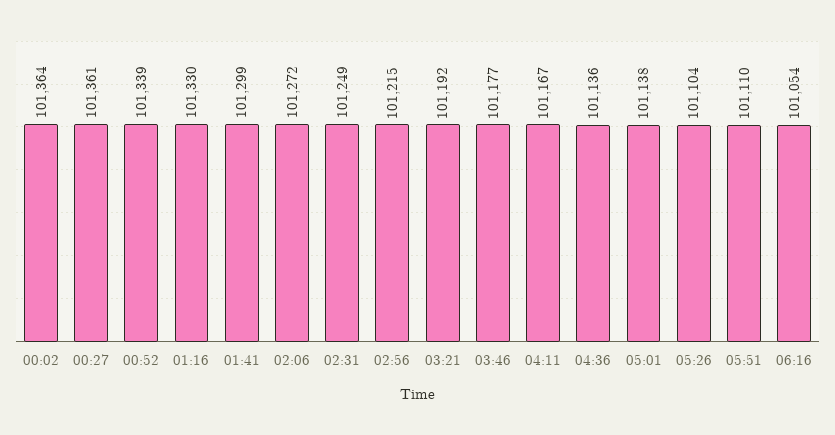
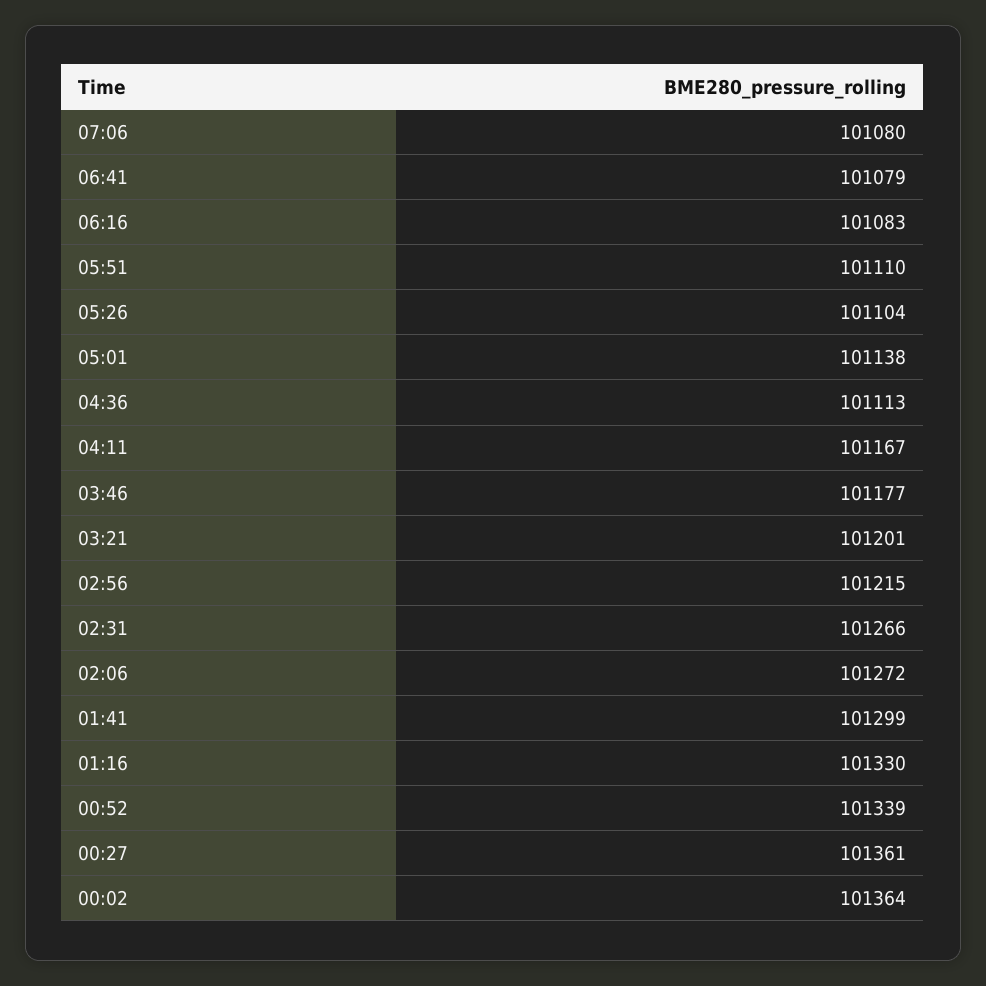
02:31: 101249 -> 101266
03:21: 101192 -> 101201
04:36: 101136 -> 101113
06:16: 101054 -> 101083
07:06: none -> 101080
06:41: none -> 101079

